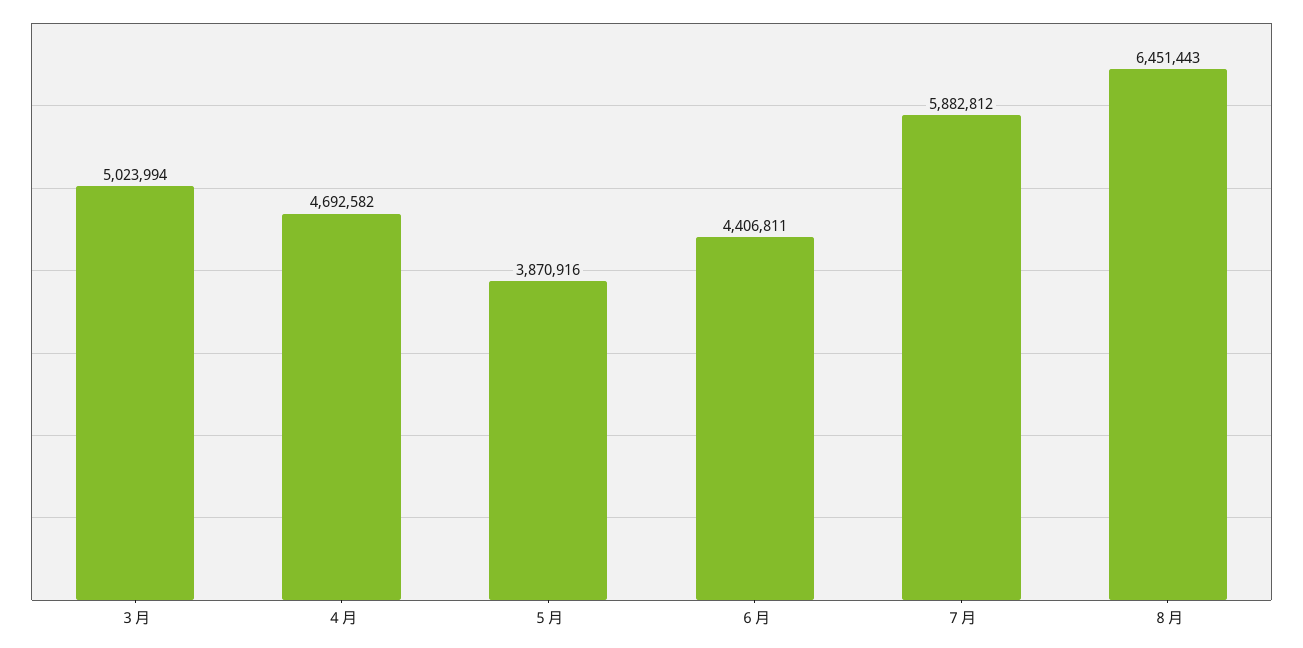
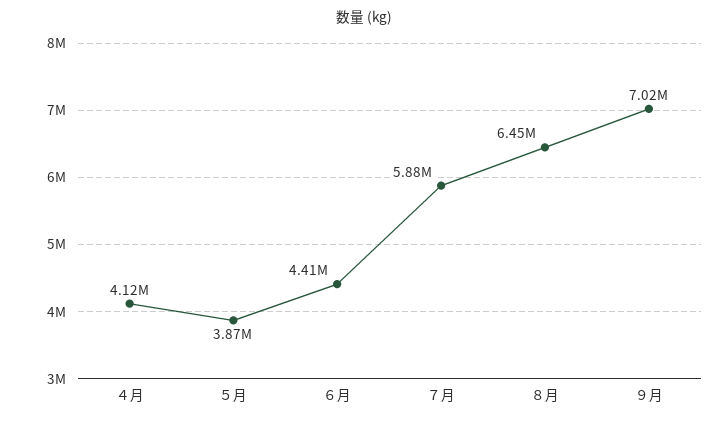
３月: 5023994 -> none
４月: 4692582 -> 4120000
９月: none -> 7020000

